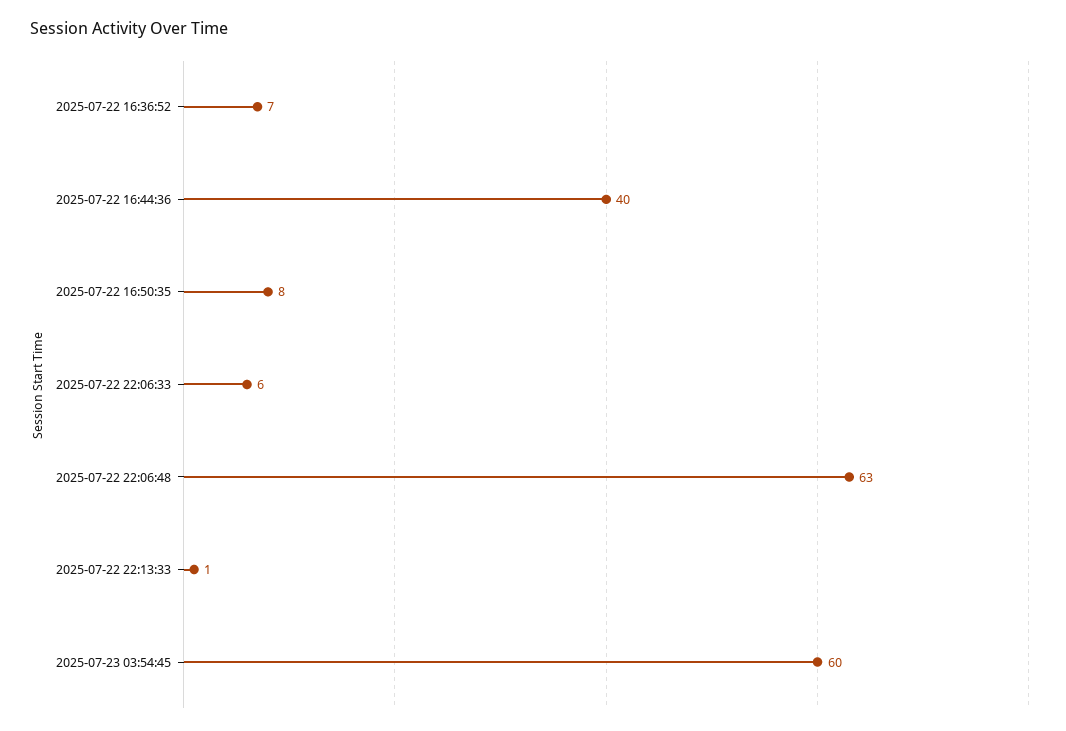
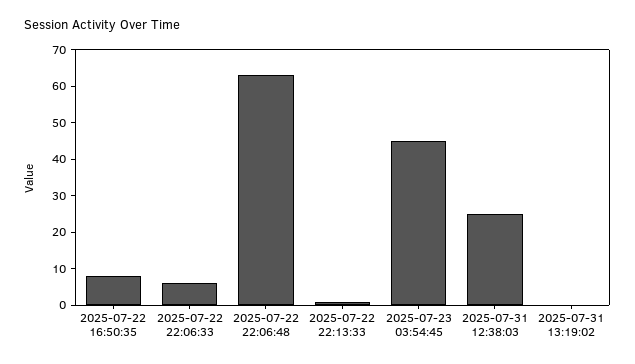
2025-07-22 16:36:52: 7 -> none
2025-07-22 16:44:36: 40 -> none
2025-07-23 03:54:45: 60 -> 45
2025-07-31 12:38:03: none -> 25
2025-07-31 13:19:02: none -> 0

